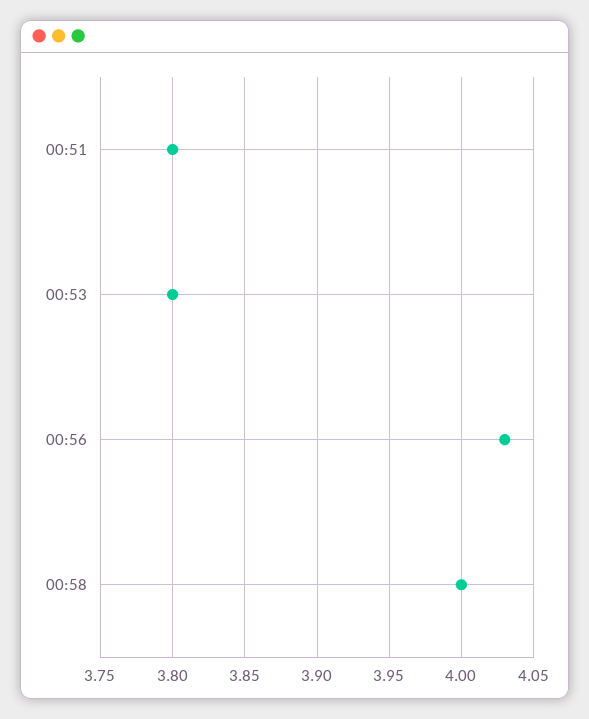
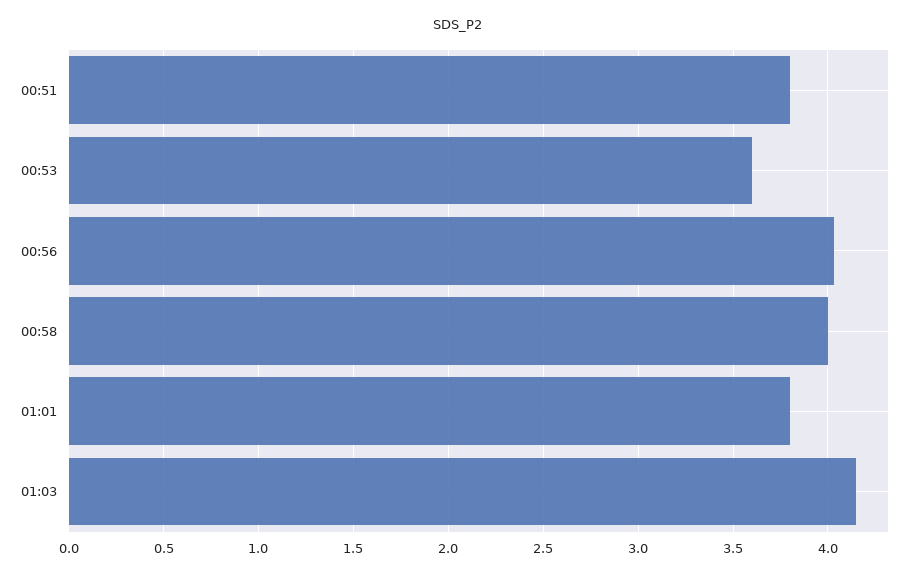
00:53: 3.8 -> 3.6
01:01: none -> 3.8
01:03: none -> 4.15

